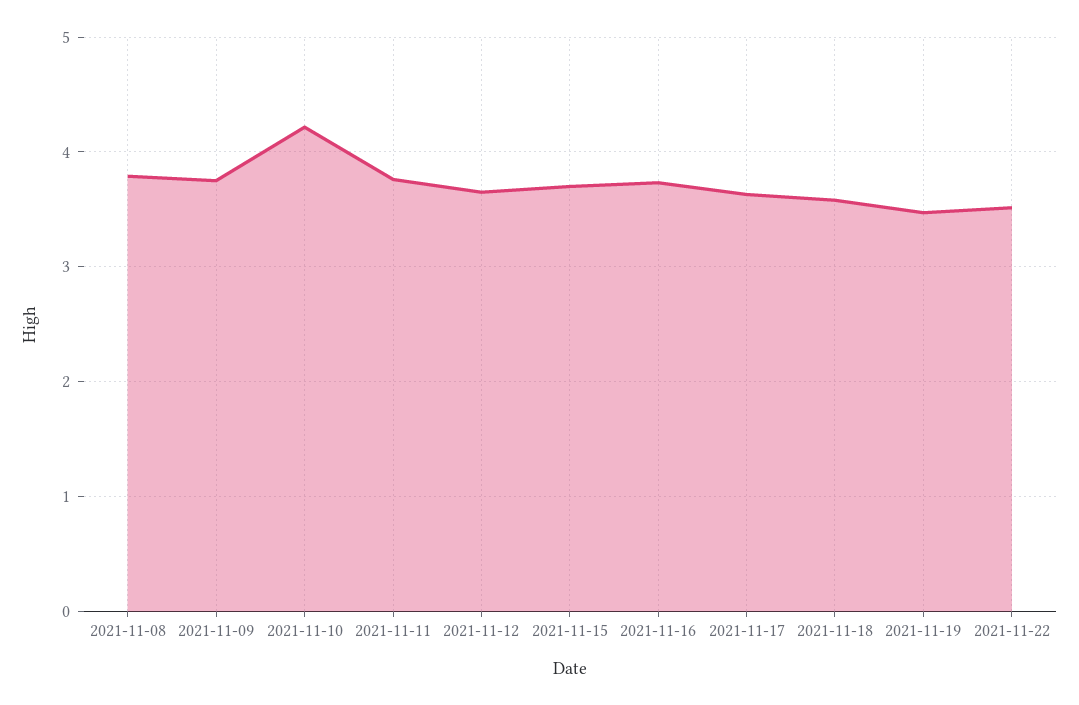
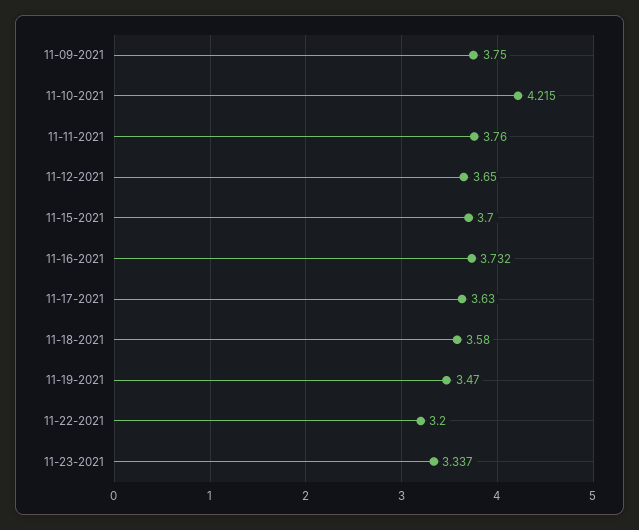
2021-11-08: 3.8 -> none
2021-11-22: 3.5 -> 3.2
11-23-2021: none -> 3.337

